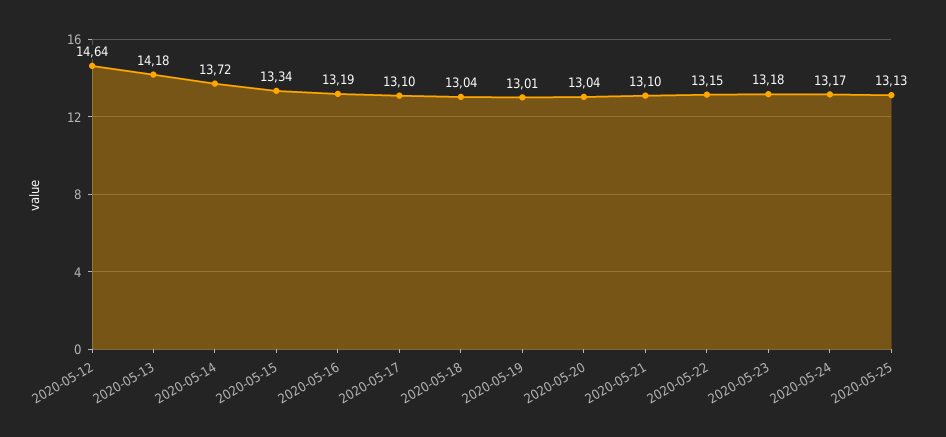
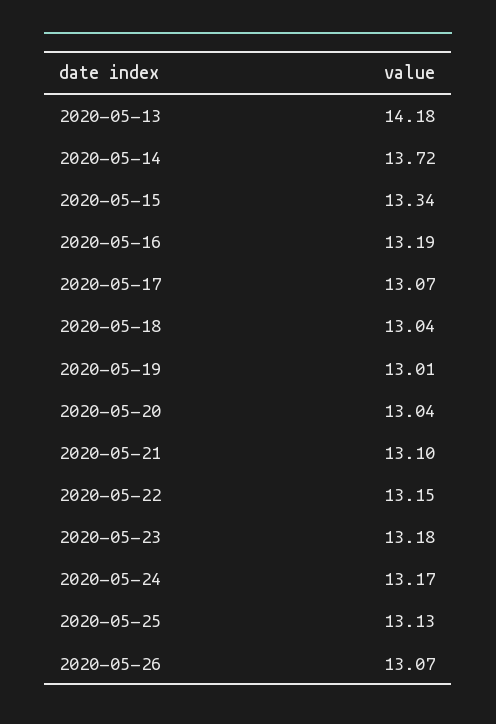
2020-05-12: 14.64 -> none
2020-05-17: 13.1 -> 13.07
2020-05-26: none -> 13.07

